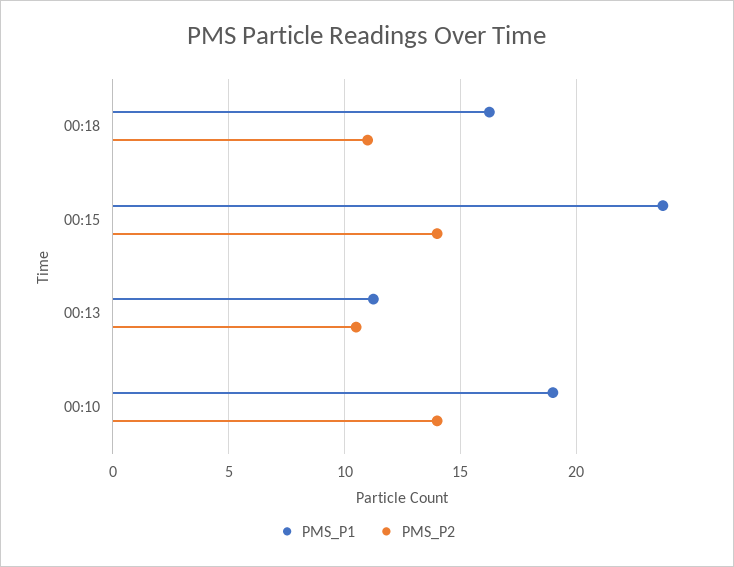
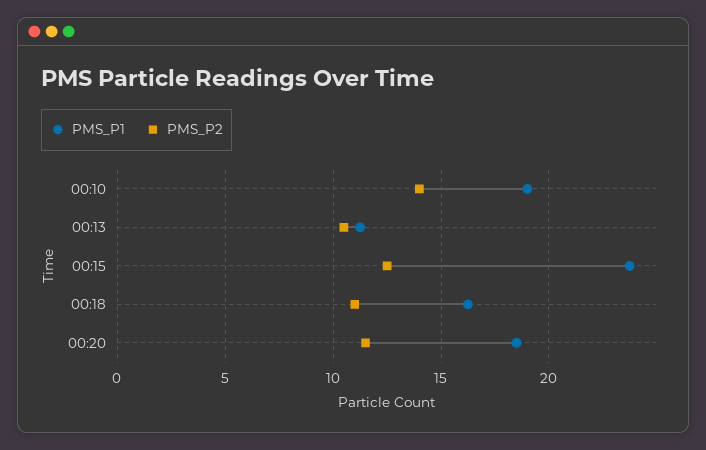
PMS_P2, 00:15: 14 -> 12.5
PMS_P1, 00:20: none -> 18.5
PMS_P2, 00:20: none -> 11.5

